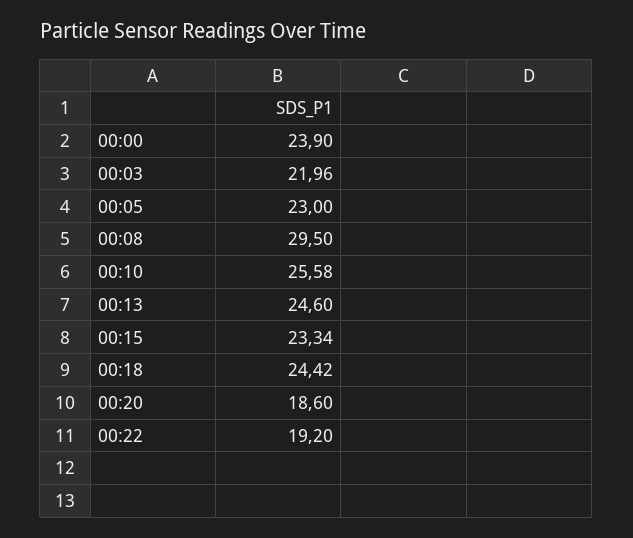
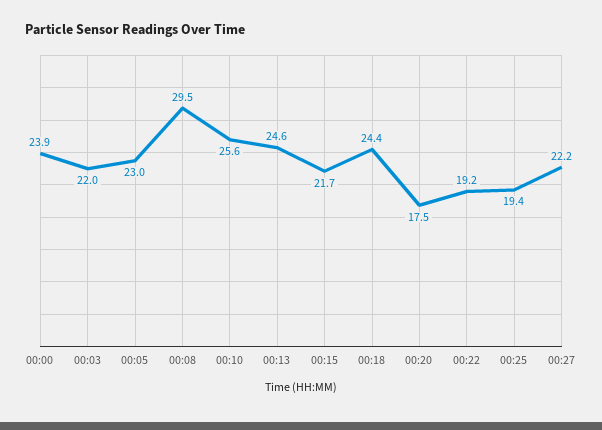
00:15: 23.34 -> 21.7
00:20: 18.6 -> 17.5
00:25: none -> 19.4
00:27: none -> 22.2

